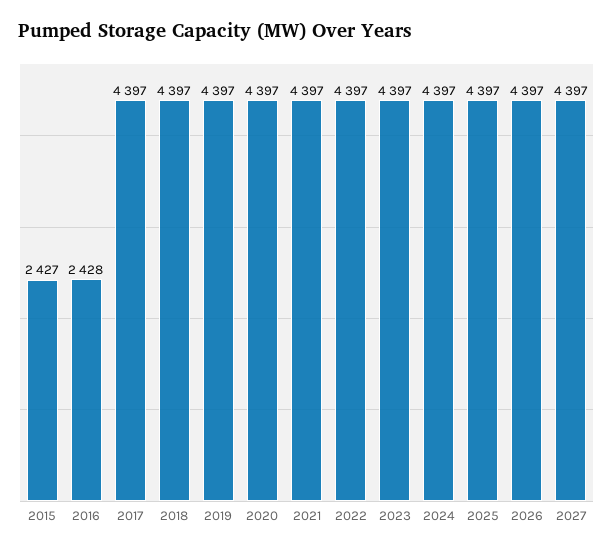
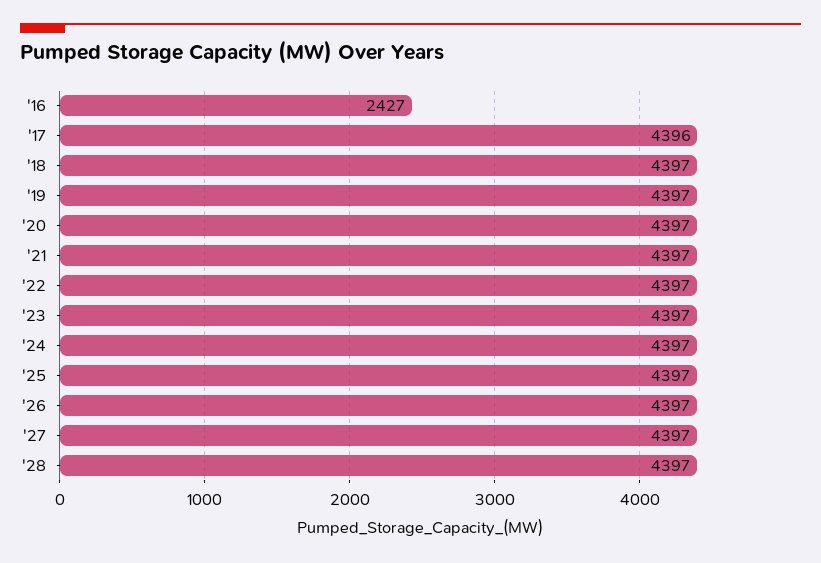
2015: 2427 -> none
2016: 2428 -> 2427
2017: 4397 -> 4396
'28: none -> 4397

